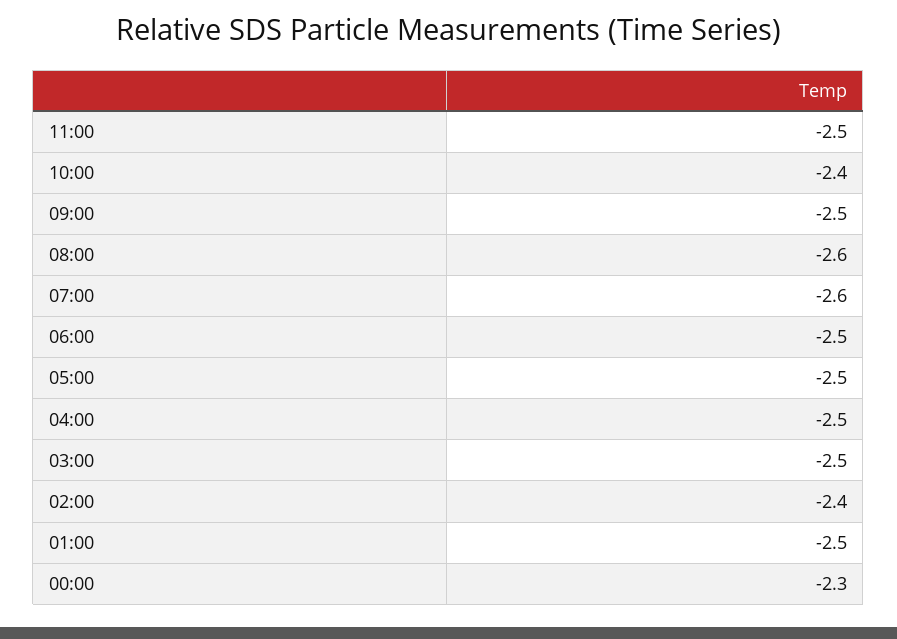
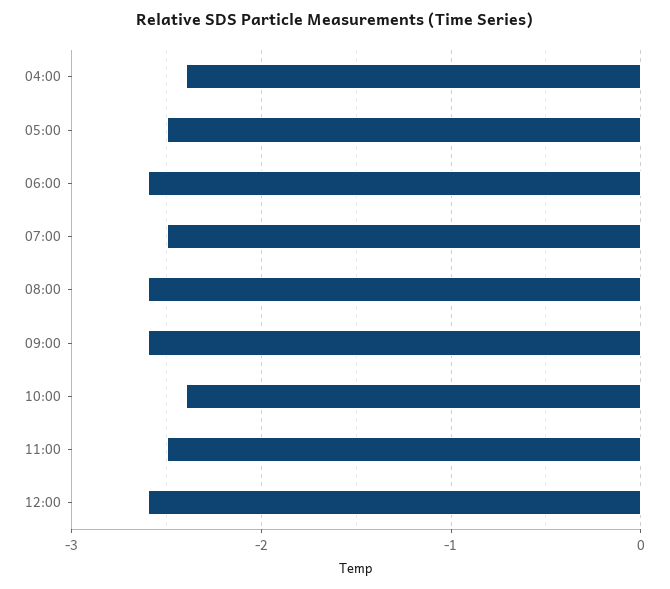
09:00: -2.5 -> -2.6
07:00: -2.6 -> -2.5
06:00: -2.5 -> -2.6
04:00: -2.5 -> -2.4
03:00: -2.5 -> none
02:00: -2.4 -> none
01:00: -2.5 -> none
00:00: -2.3 -> none
12:00: none -> -2.6

